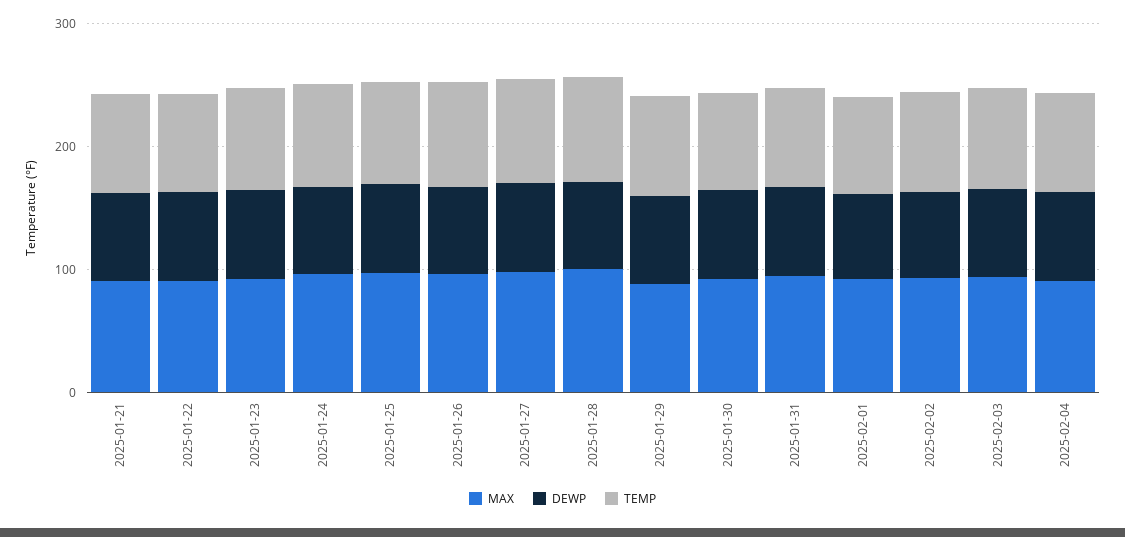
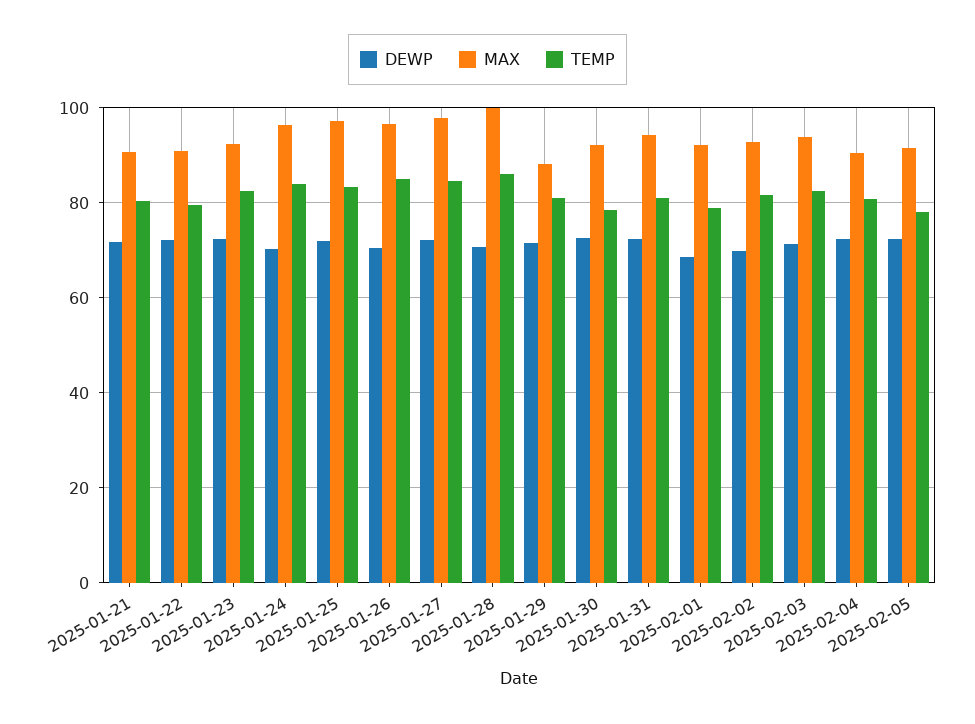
DEWP, 2025-02-05: none -> 72
MAX, 2025-02-05: none -> 92
TEMP, 2025-02-05: none -> 78

